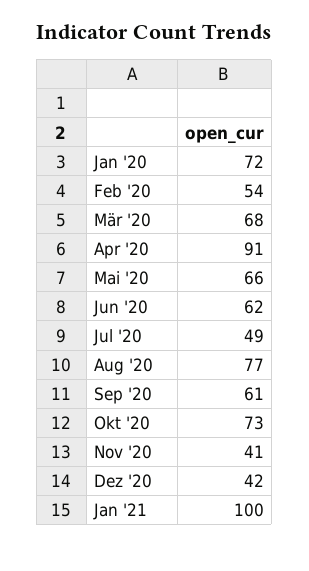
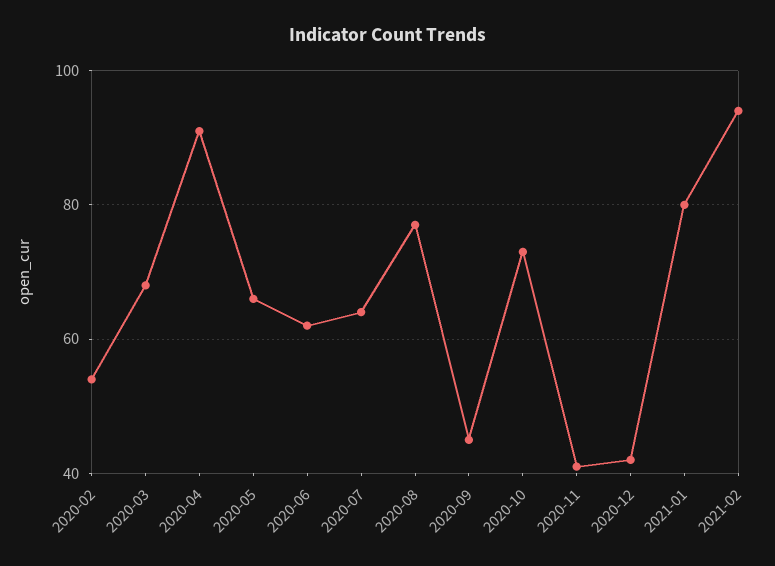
Jan '20: 72 -> none
Jul '20: 49 -> 65
Sep '20: 61 -> 45
Jan '21: 100 -> 80
2021-02: none -> 95

